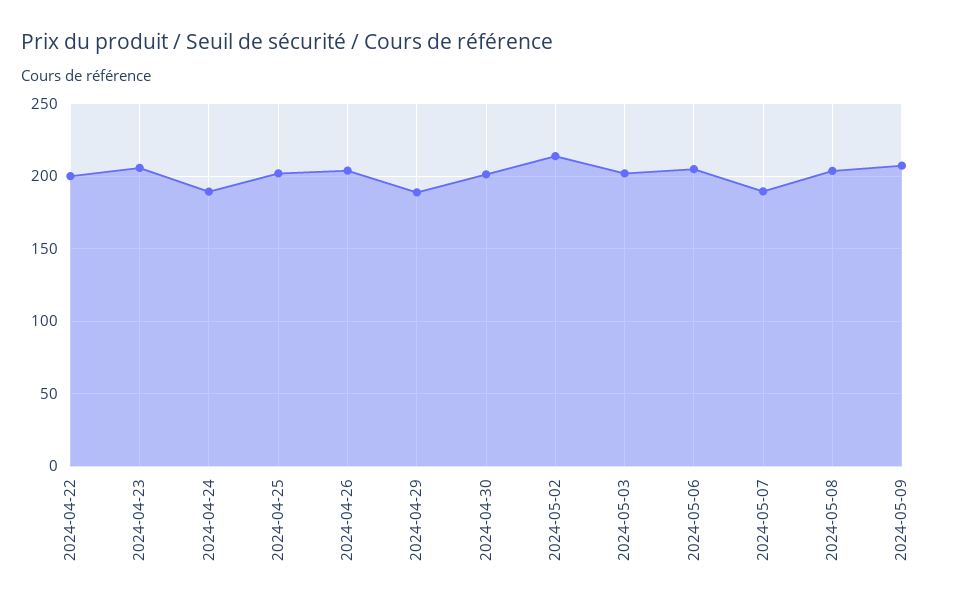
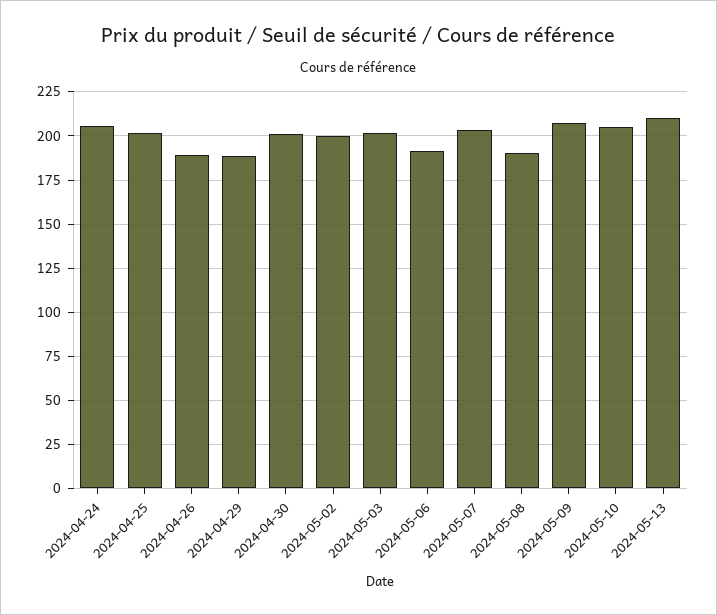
2024-04-22: 200 -> none
2024-04-23: 205 -> none
2024-04-24: 190 -> 205
2024-04-26: 205 -> 190
2024-05-02: 215 -> 200
2024-05-06: 205 -> 190
2024-05-07: 190 -> 205
2024-05-08: 205 -> 190
2024-05-10: none -> 205
2024-05-13: none -> 210

